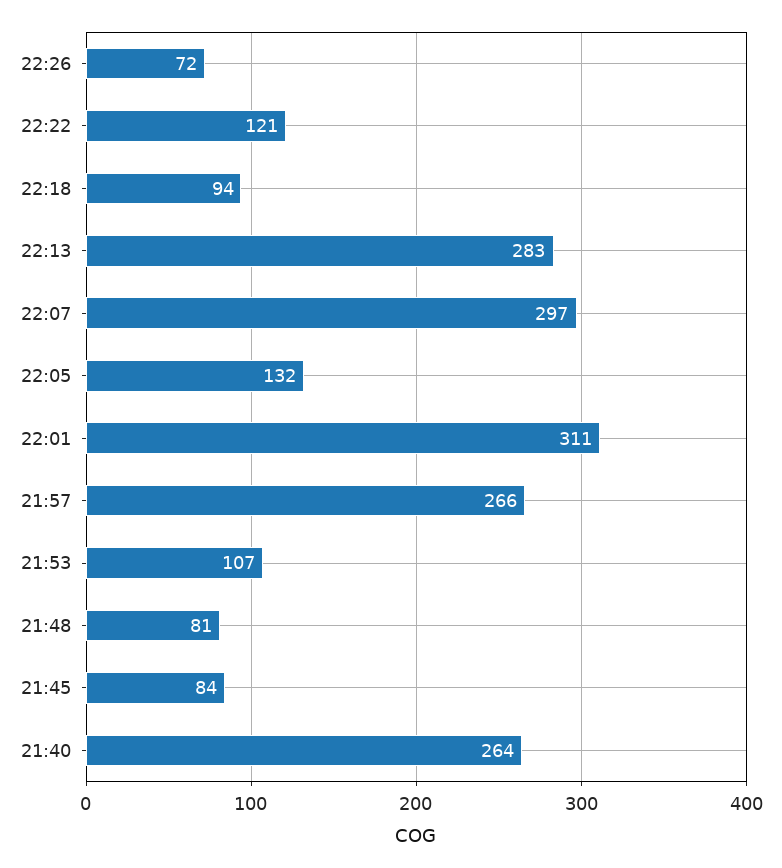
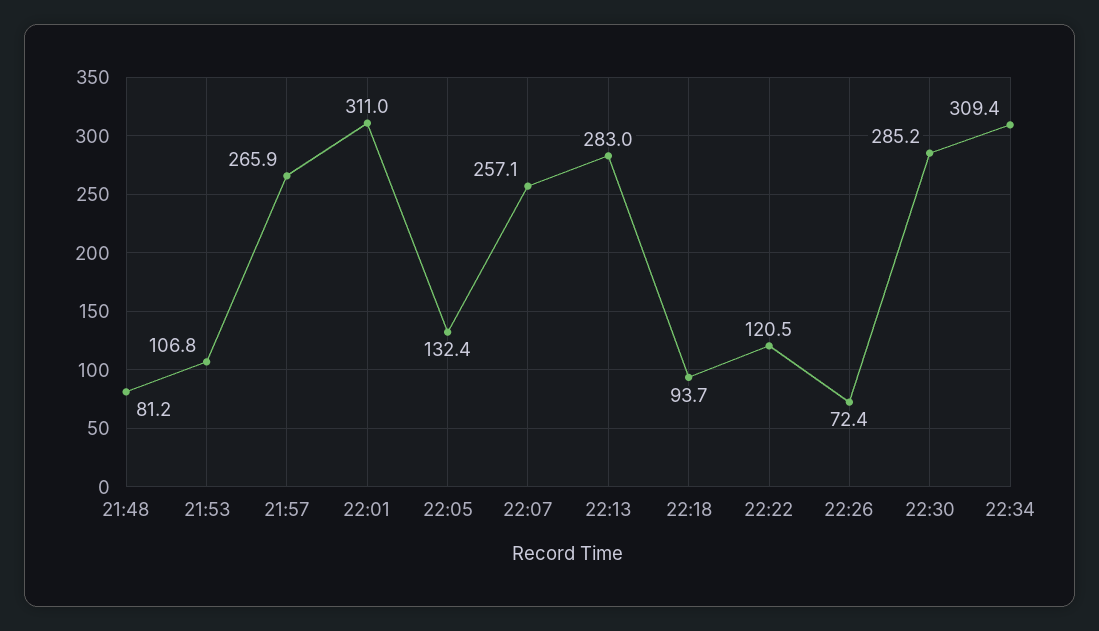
22:07: 297 -> 257.1
21:45: 84 -> none
21:40: 264 -> none
22:30: none -> 285.2
22:34: none -> 309.4

